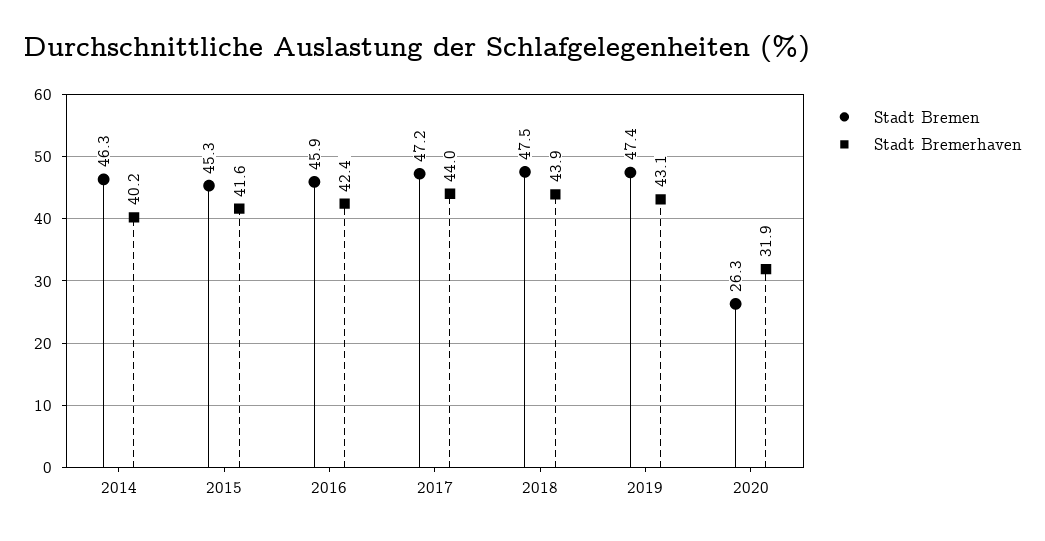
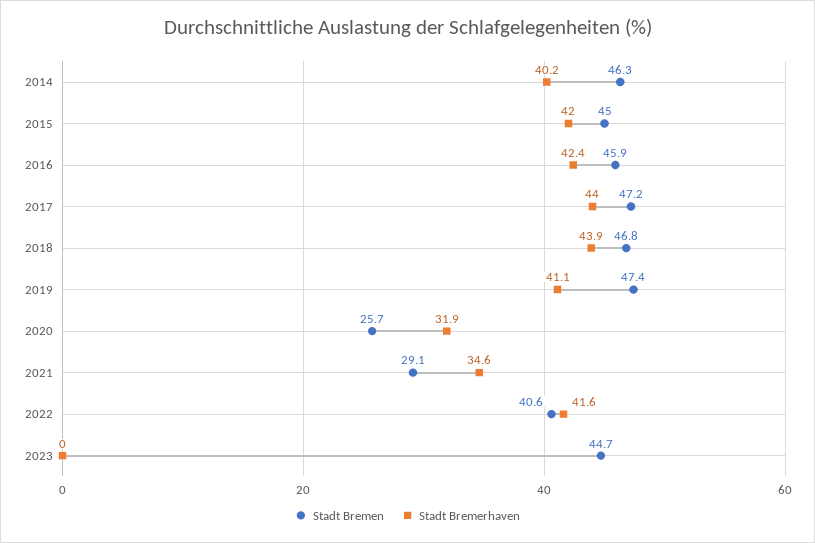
Stadt Bremen, 2015: 45.3 -> 45
Stadt Bremerhaven, 2015: 41.6 -> 42
Stadt Bremen, 2018: 47.5 -> 46.8
Stadt Bremerhaven, 2019: 43.1 -> 41.1
Stadt Bremen, 2020: 26.3 -> 25.7
Stadt Bremen, 2021: none -> 29.1
Stadt Bremerhaven, 2021: none -> 34.6
Stadt Bremen, 2022: none -> 40.6
Stadt Bremerhaven, 2022: none -> 41.6
Stadt Bremen, 2023: none -> 44.7
Stadt Bremerhaven, 2023: none -> 0

